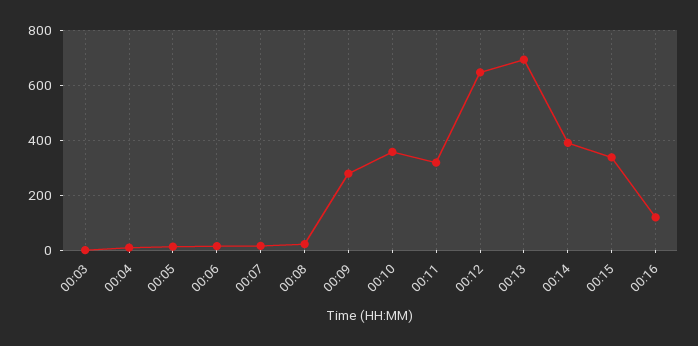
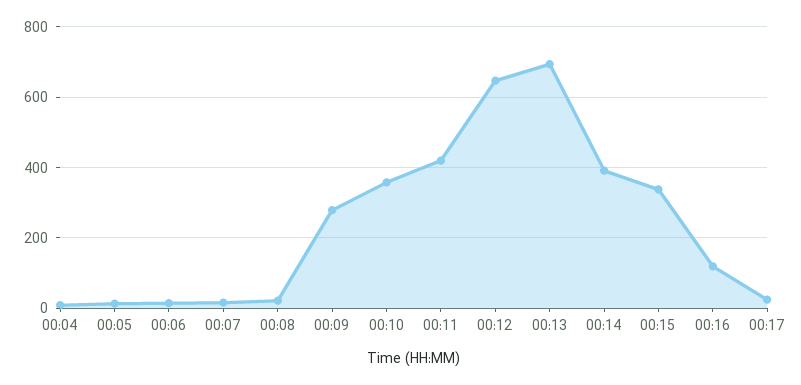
00:03: 0 -> none
00:11: 325 -> 420
00:17: none -> 20

